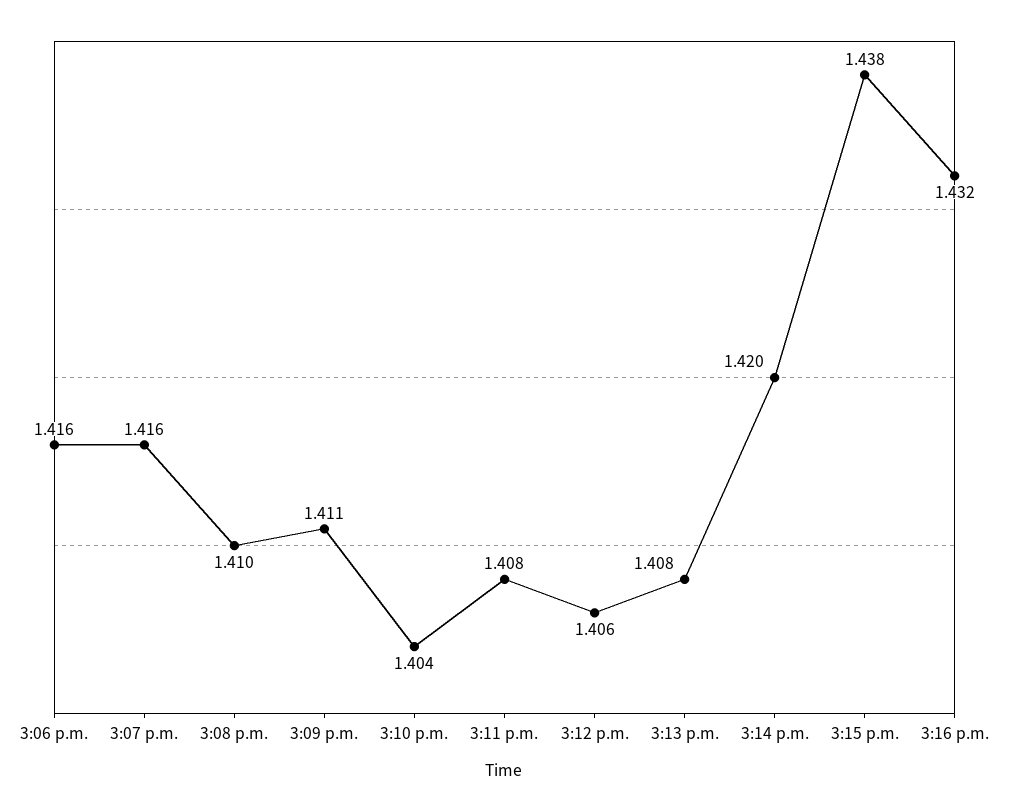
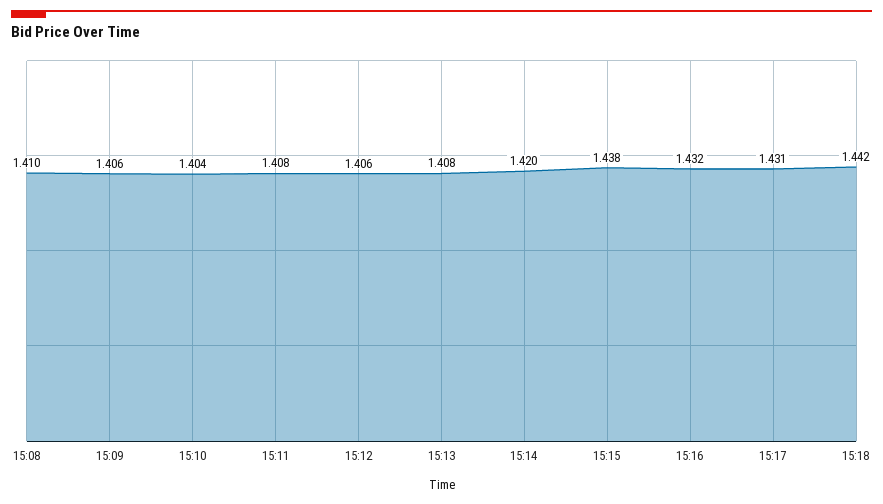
3:06 p.m.: 1.416 -> none
3:07 p.m.: 1.416 -> none
3:09 p.m.: 1.411 -> 1.406
15:17: none -> 1.431
15:18: none -> 1.442

